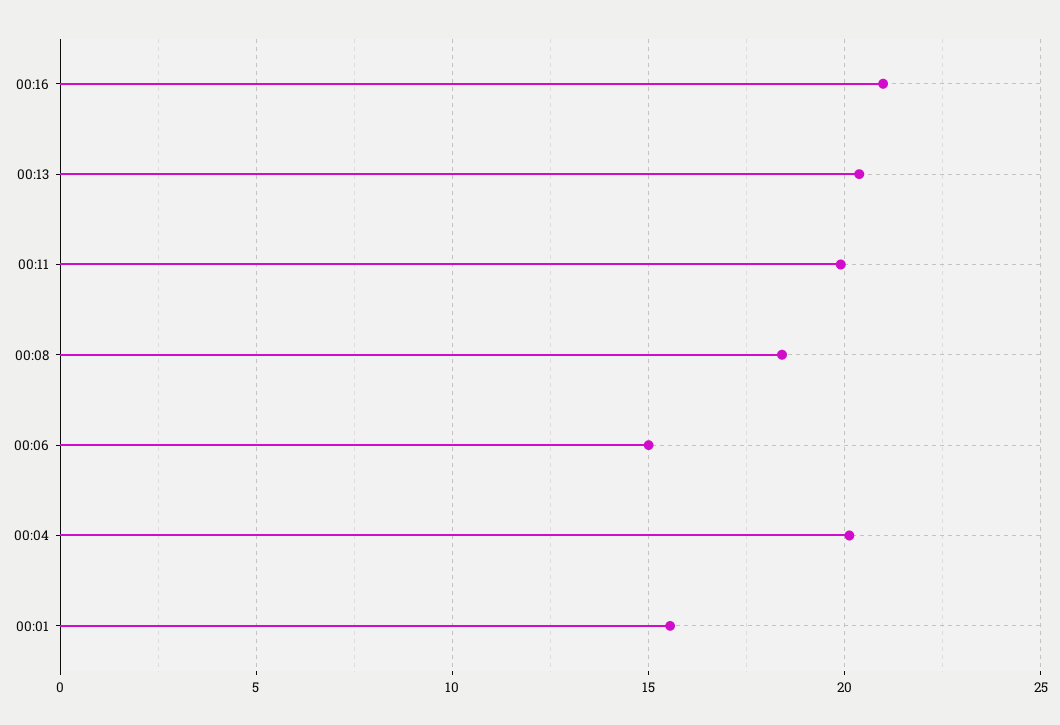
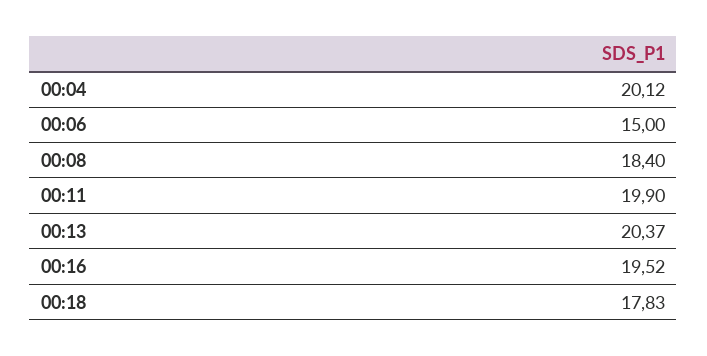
00:16: 21 -> 19.52
00:01: 15.5 -> none
00:18: none -> 17.83

